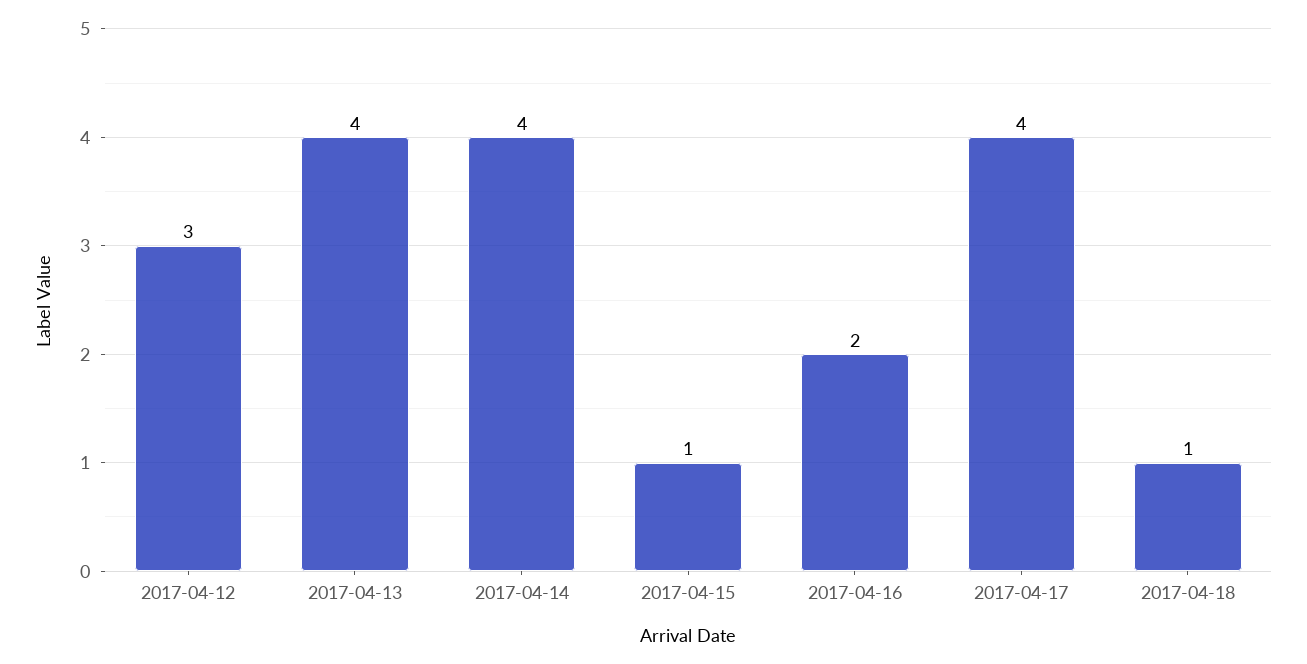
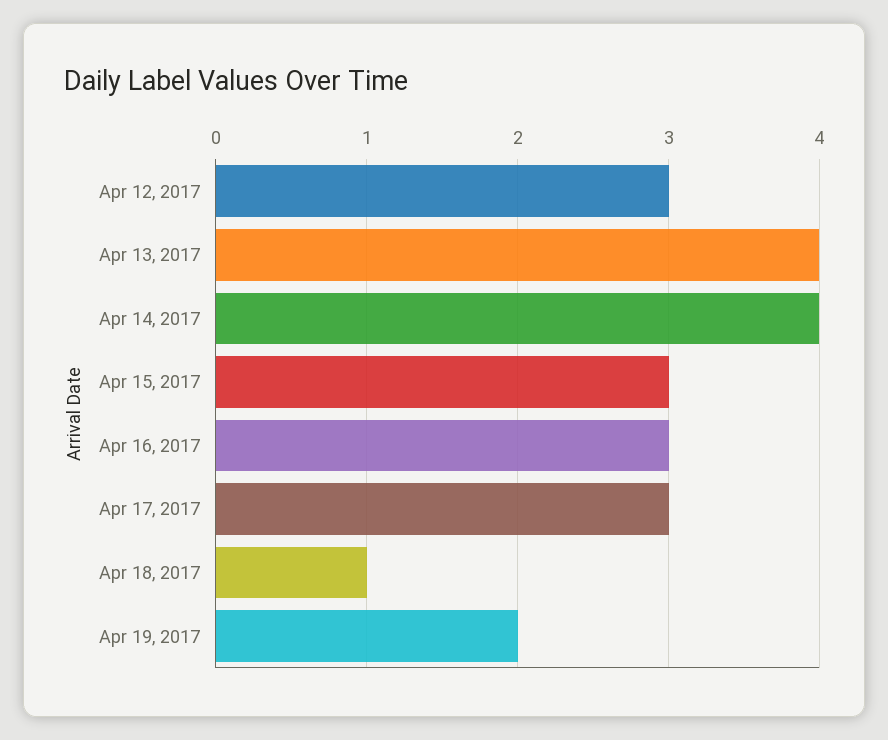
2017-04-15: 1 -> 3
2017-04-16: 2 -> 3
2017-04-17: 4 -> 3
Apr 19, 2017: none -> 2

